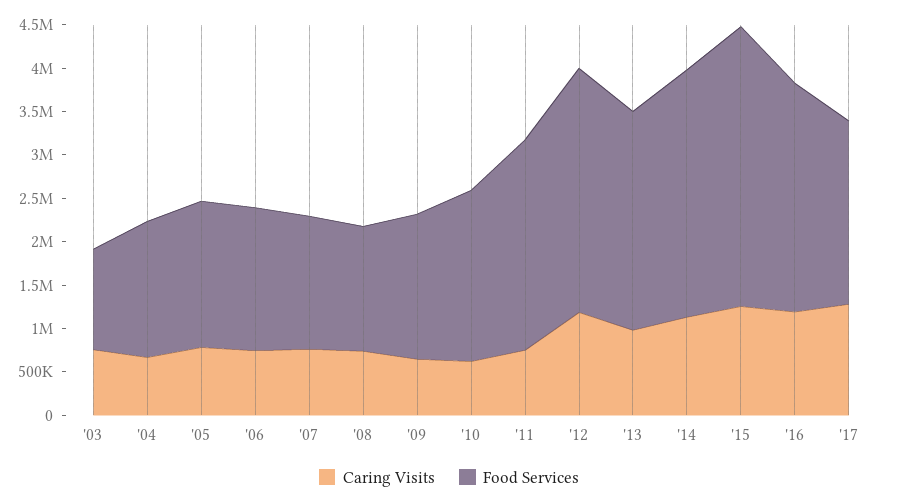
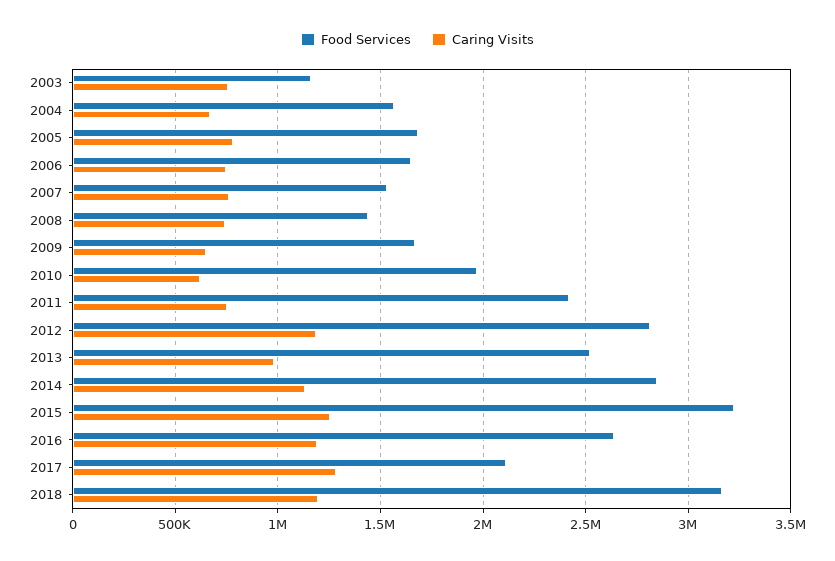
Food Services, 2018: none -> 3150000
Caring Visits, 2018: none -> 1200000

